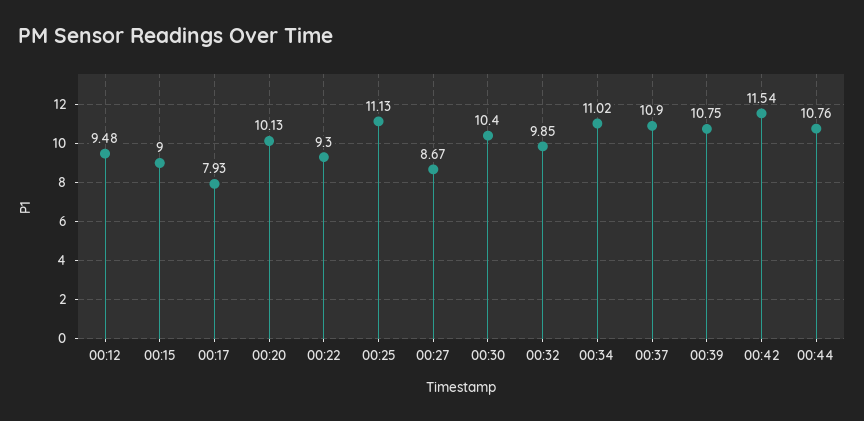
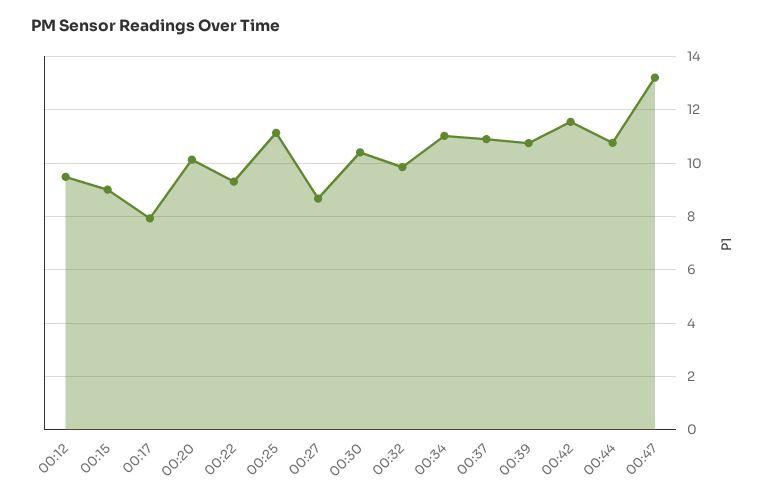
00:47: none -> 13.25

